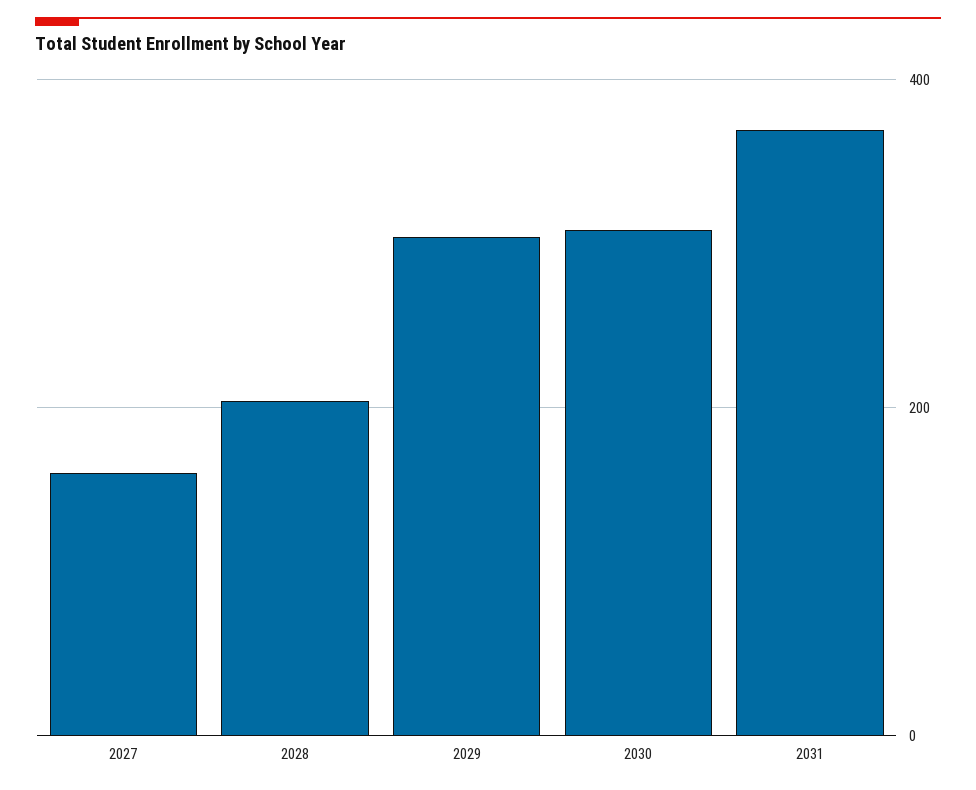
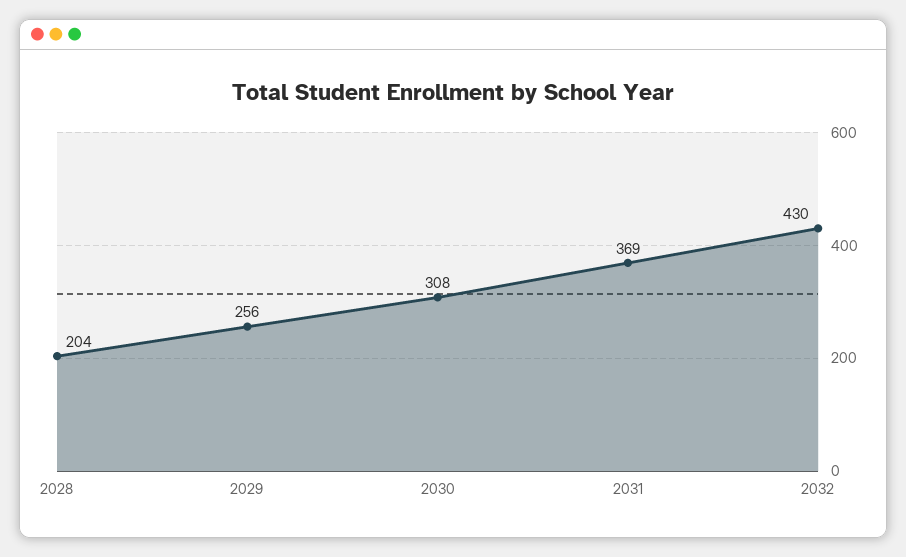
2027: 160 -> none
2029: 300 -> 256
2032: none -> 430

